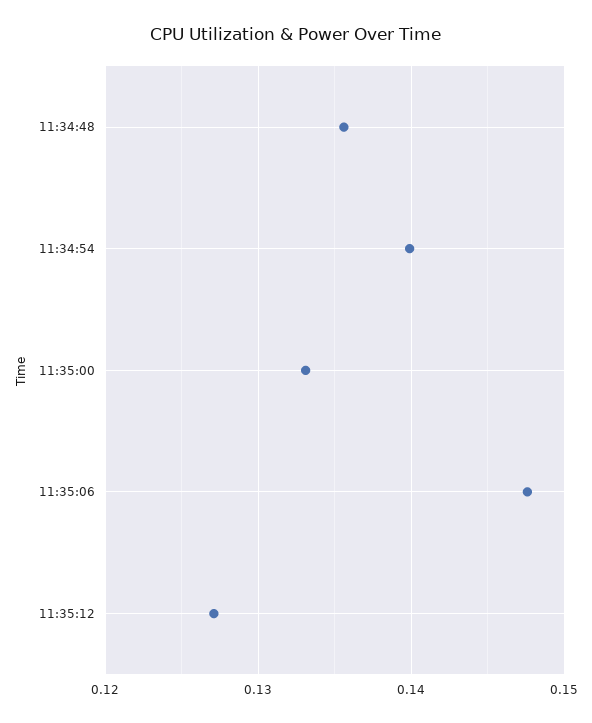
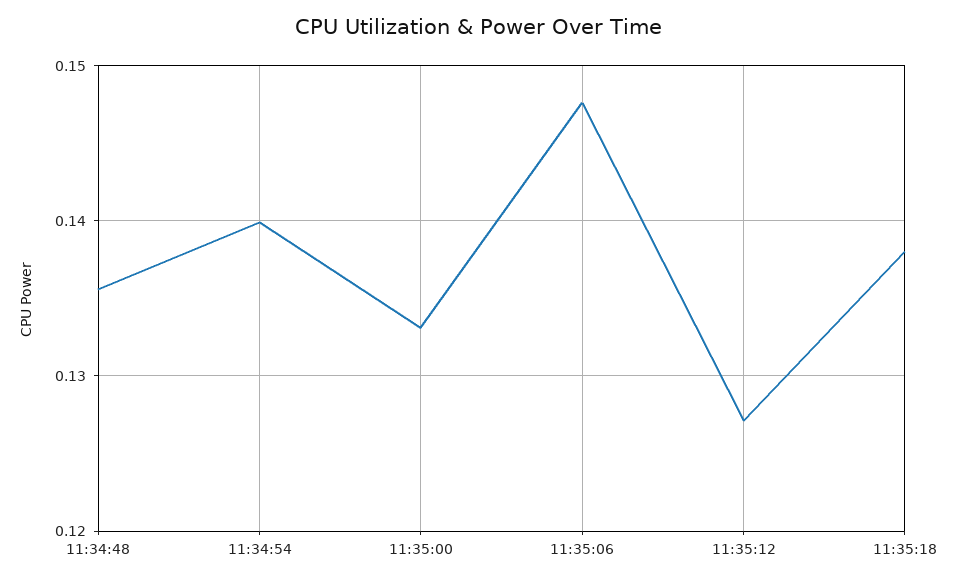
11:35:18: none -> 0.138

